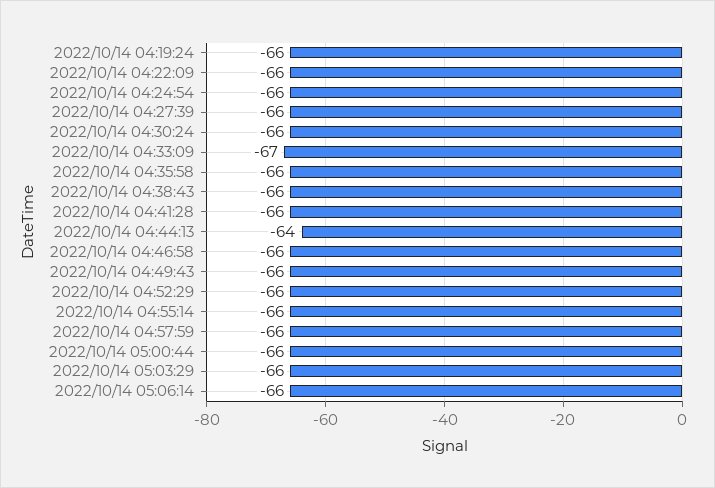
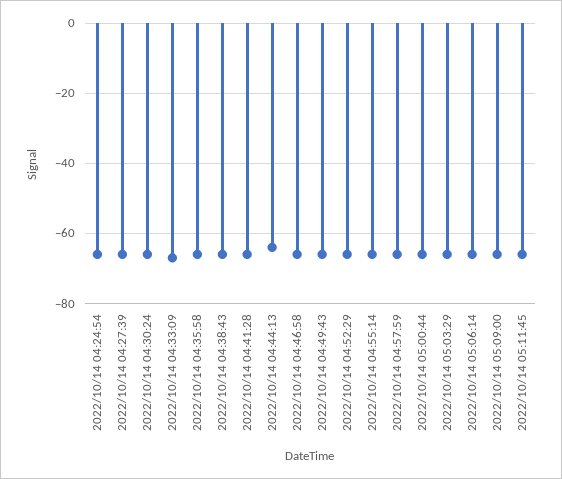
2022/10/14 04:19:24: -66 -> none
2022/10/14 04:22:09: -66 -> none
2022/10/14 05:09:00: none -> -65
2022/10/14 05:11:45: none -> -65

